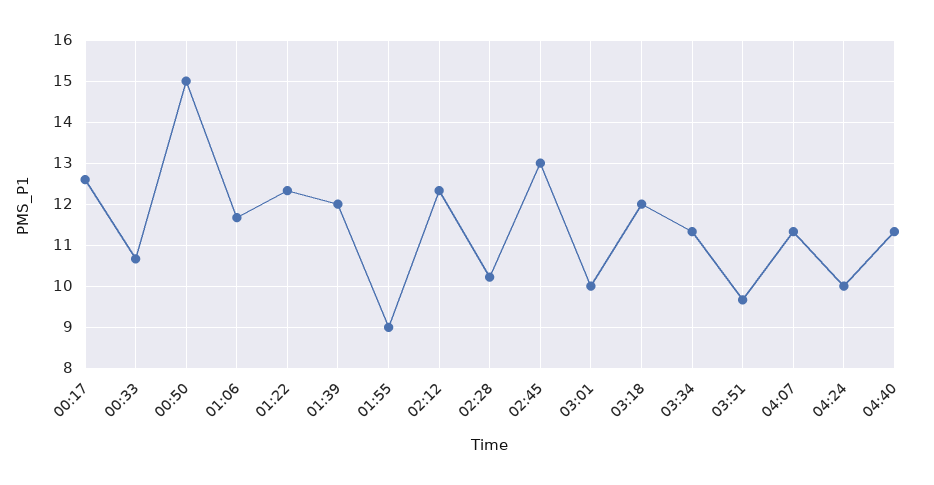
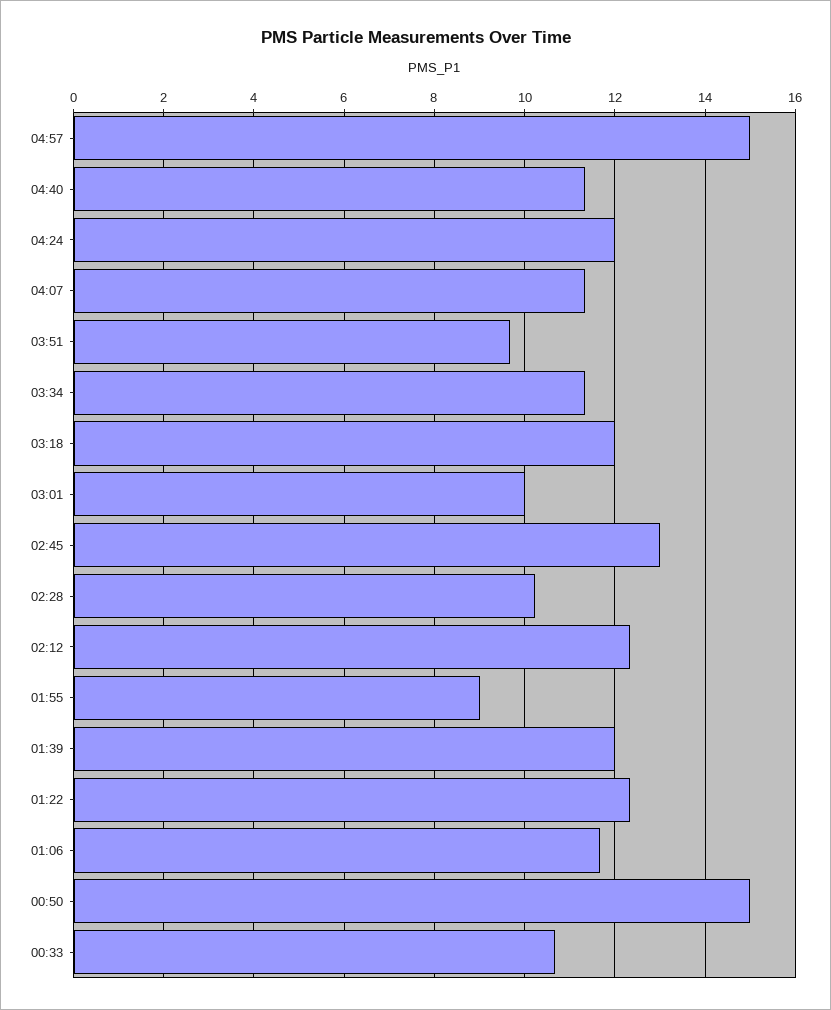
00:17: 12.6 -> none
04:24: 10 -> 12
04:57: none -> 15

